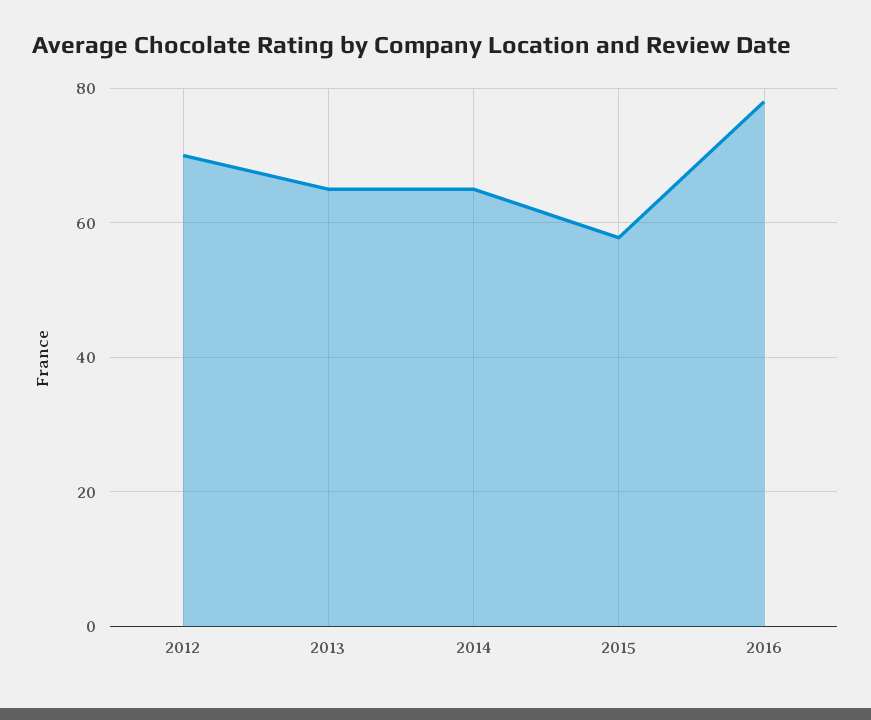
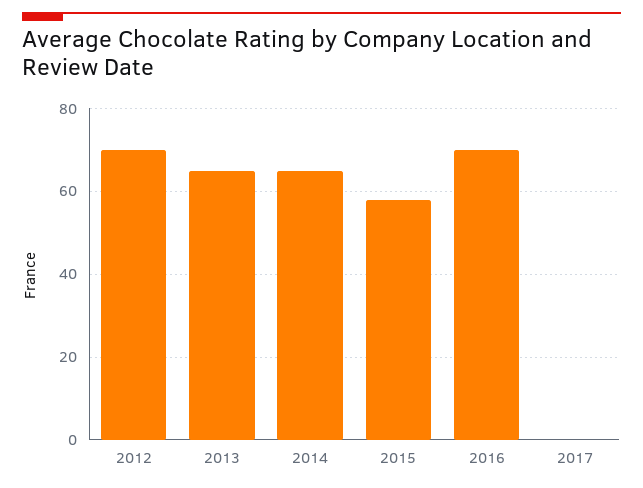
2016: 78 -> 70
2017: none -> 0

